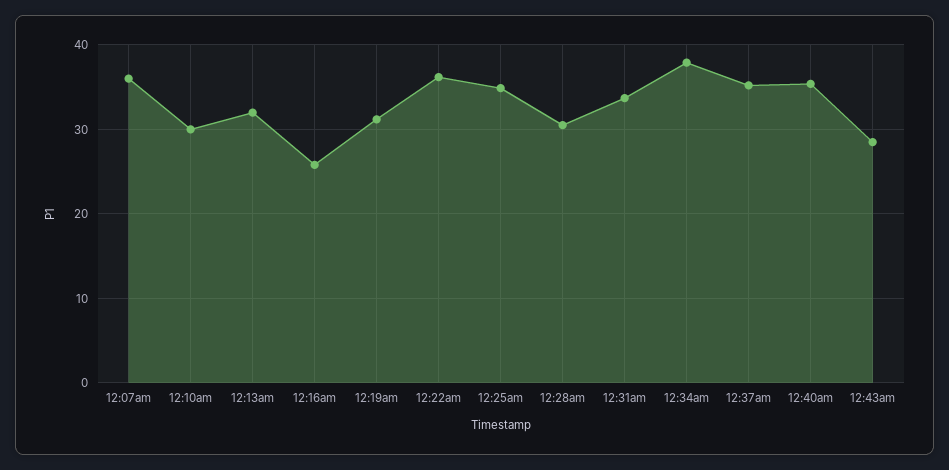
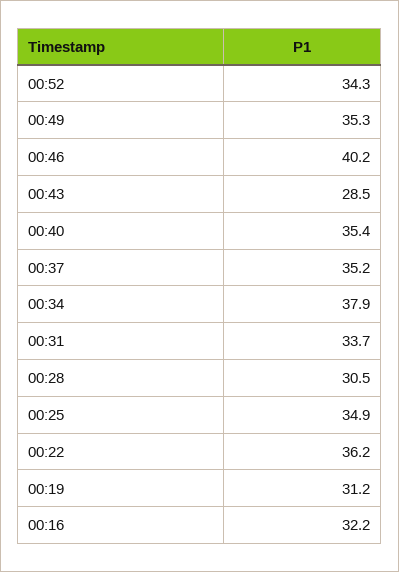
12:07am: 36 -> none
12:10am: 30 -> none
12:13am: 32 -> none
12:16am: 26 -> 32.2
00:52: none -> 34.3
00:49: none -> 35.3
00:46: none -> 40.2

